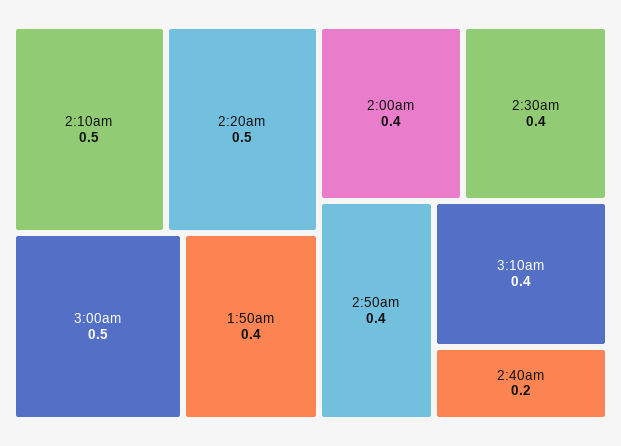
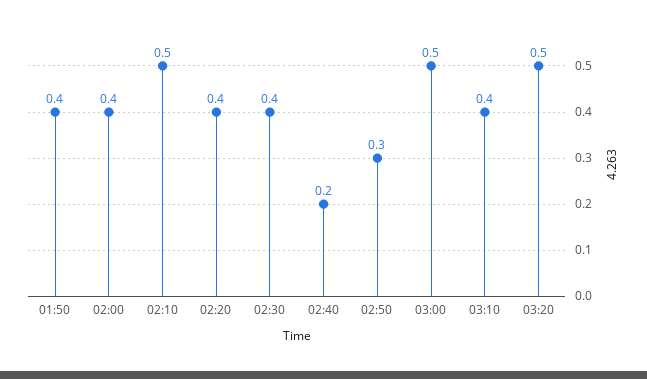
2:20am: 0.5 -> 0.4
2:50am: 0.4 -> 0.3
03:20: none -> 0.5

